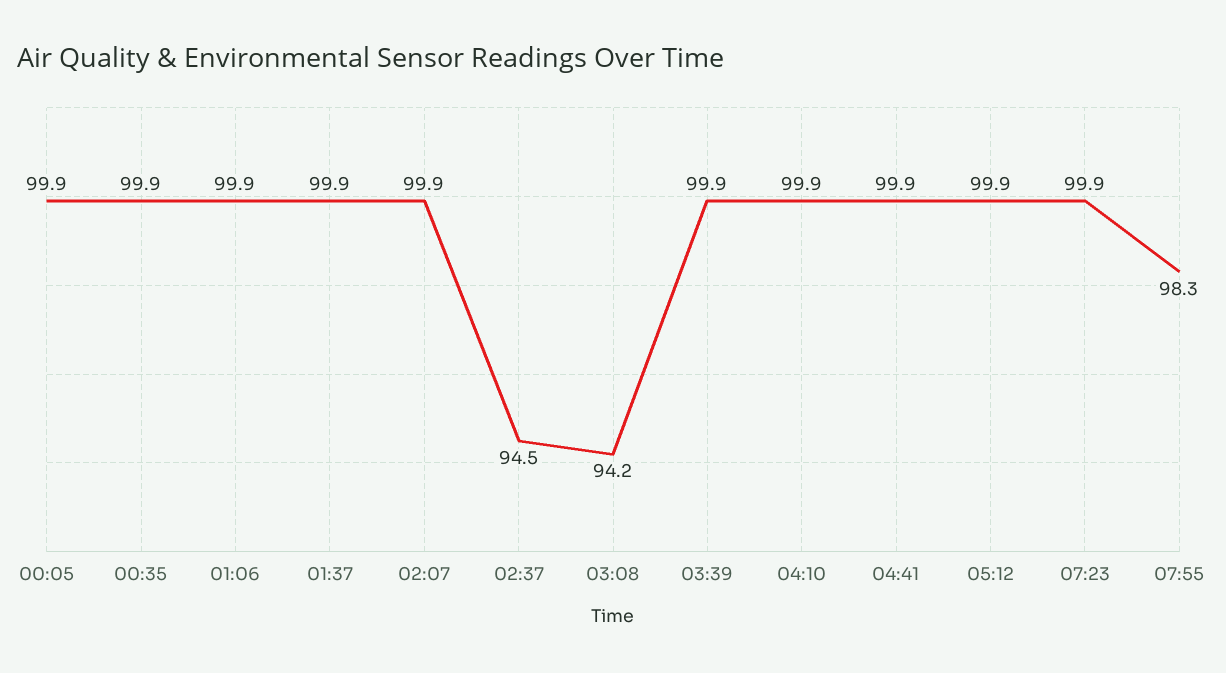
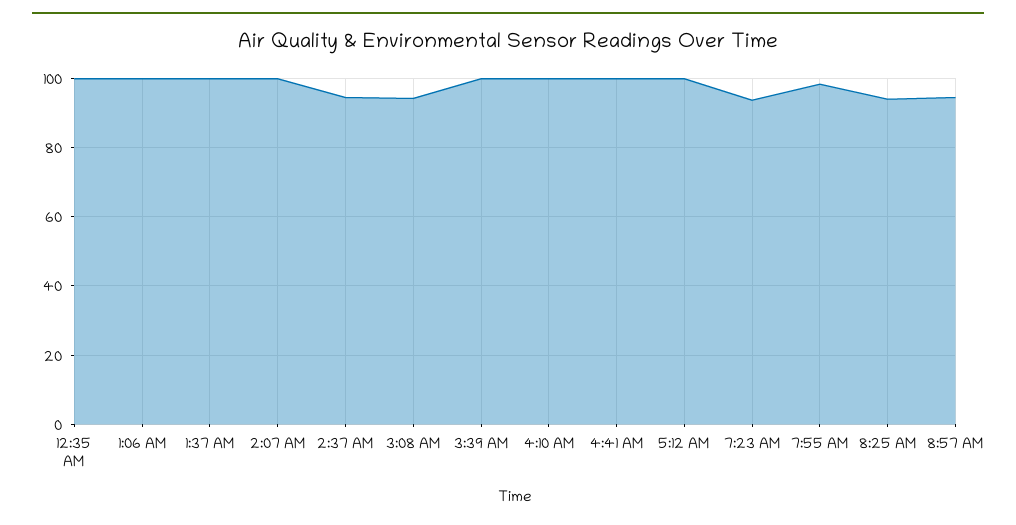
00:05: 99.9 -> none
07:23: 99.9 -> 94
8:25 AM: none -> 94
8:57 AM: none -> 94

